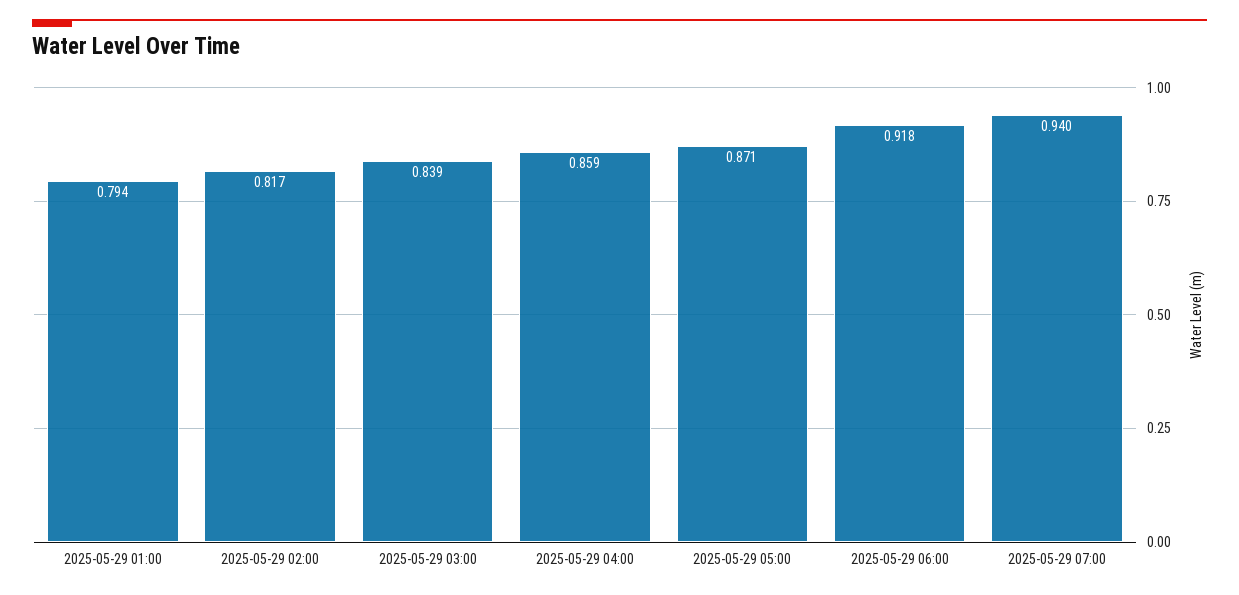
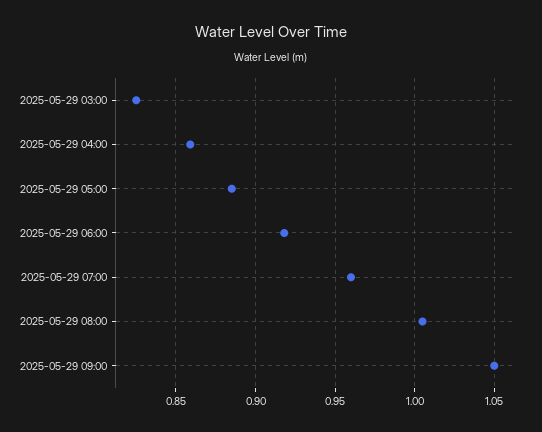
2025-05-29 01:00: 0.794 -> none
2025-05-29 02:00: 0.817 -> none
2025-05-29 03:00: 0.839 -> 0.825
2025-05-29 05:00: 0.871 -> 0.885
2025-05-29 07:00: 0.94 -> 0.96
2025-05-29 08:00: none -> 1.005
2025-05-29 09:00: none -> 1.05

